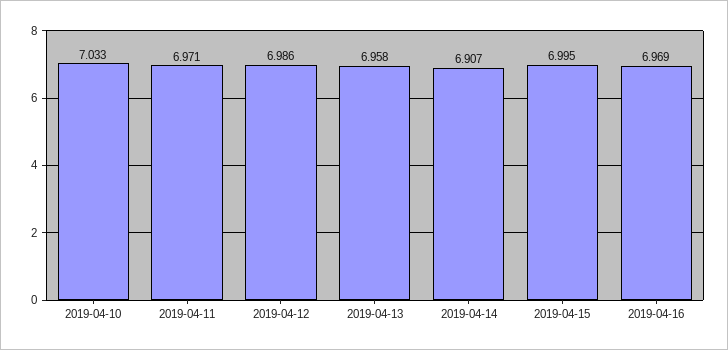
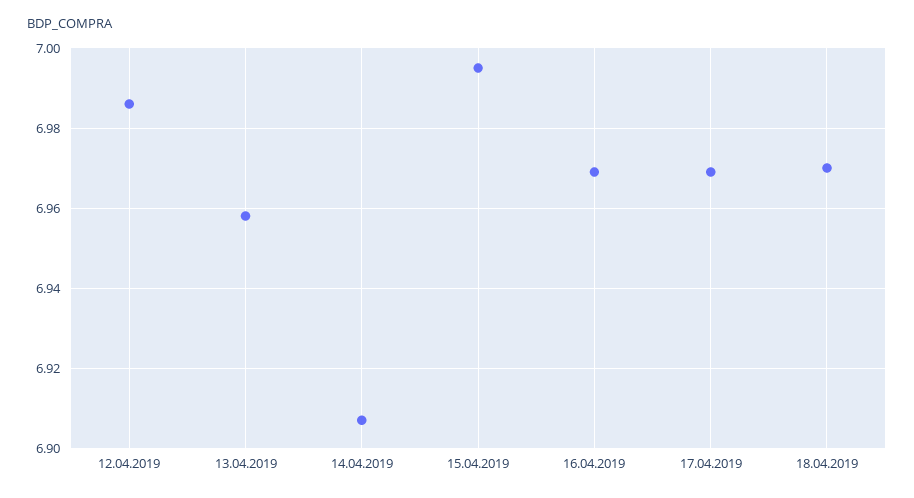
2019-04-10: 7.033 -> none
2019-04-11: 6.971 -> none
17.04.2019: none -> 6.97
18.04.2019: none -> 6.97

